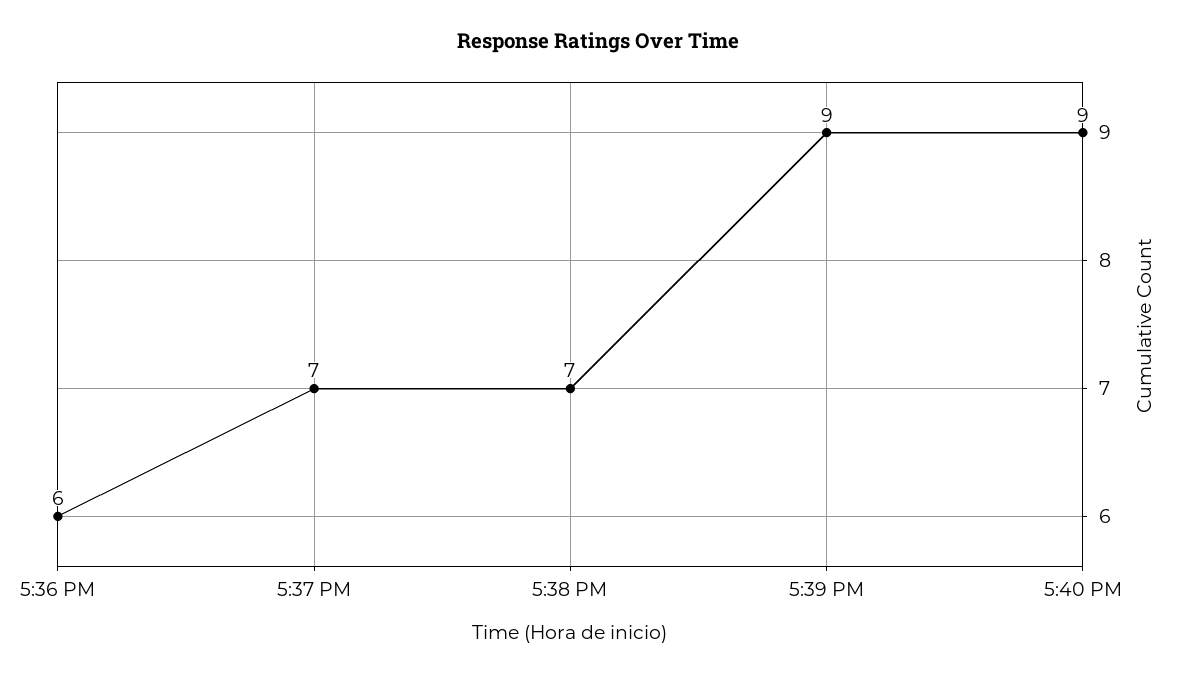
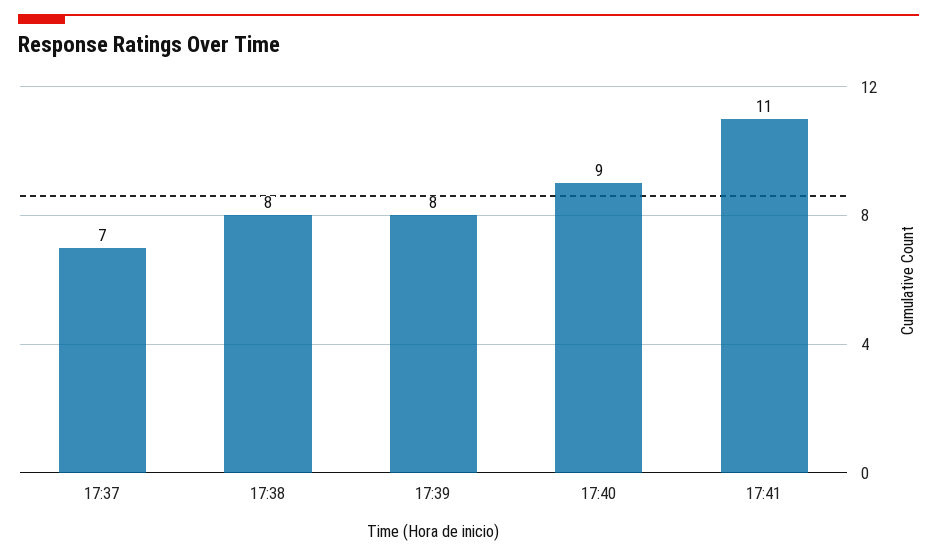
5:36 PM: 6 -> none
5:38 PM: 7 -> 8
5:39 PM: 9 -> 8
17:41: none -> 11

